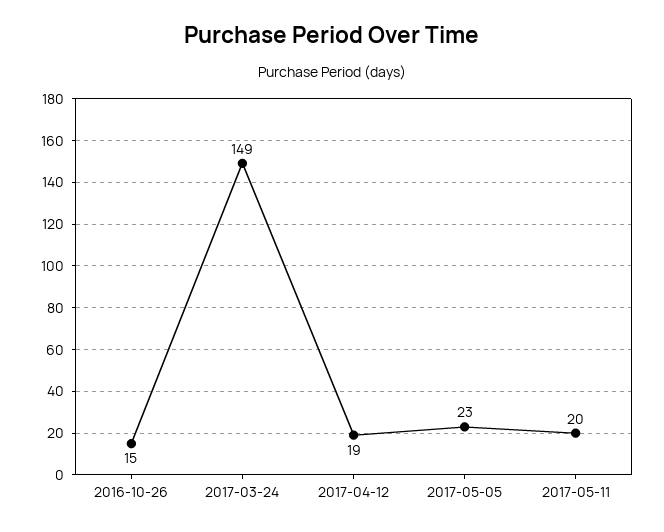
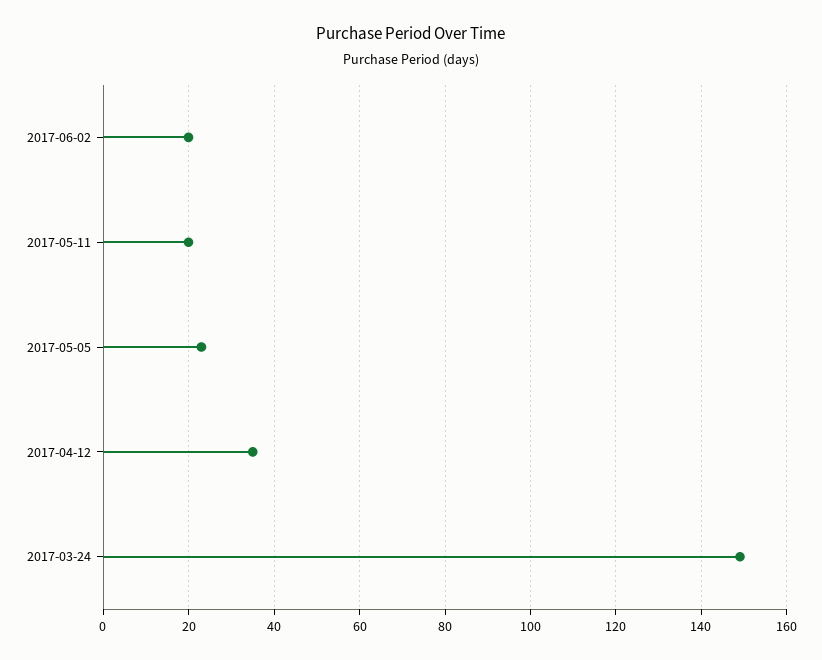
2016-10-26: 15 -> none
2017-04-12: 19 -> 35
2017-06-02: none -> 20

